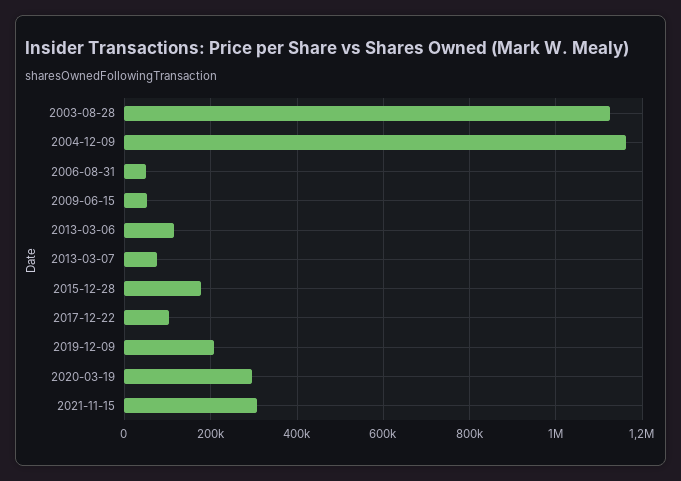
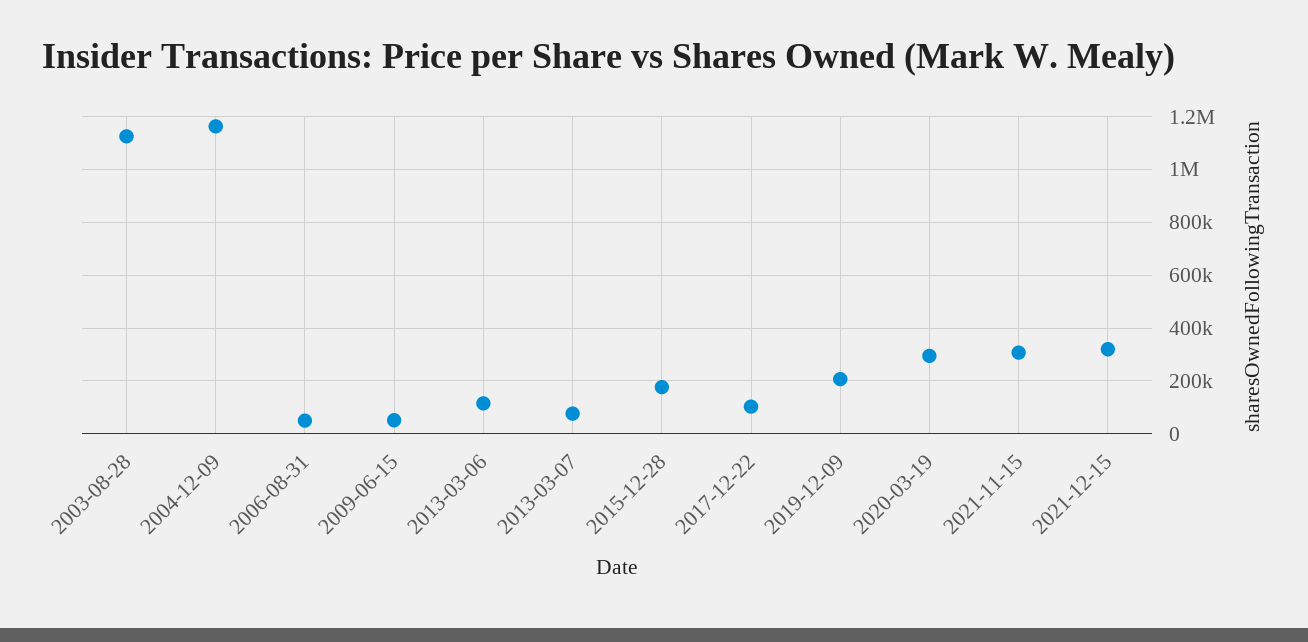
2021-12-15: none -> 325000

